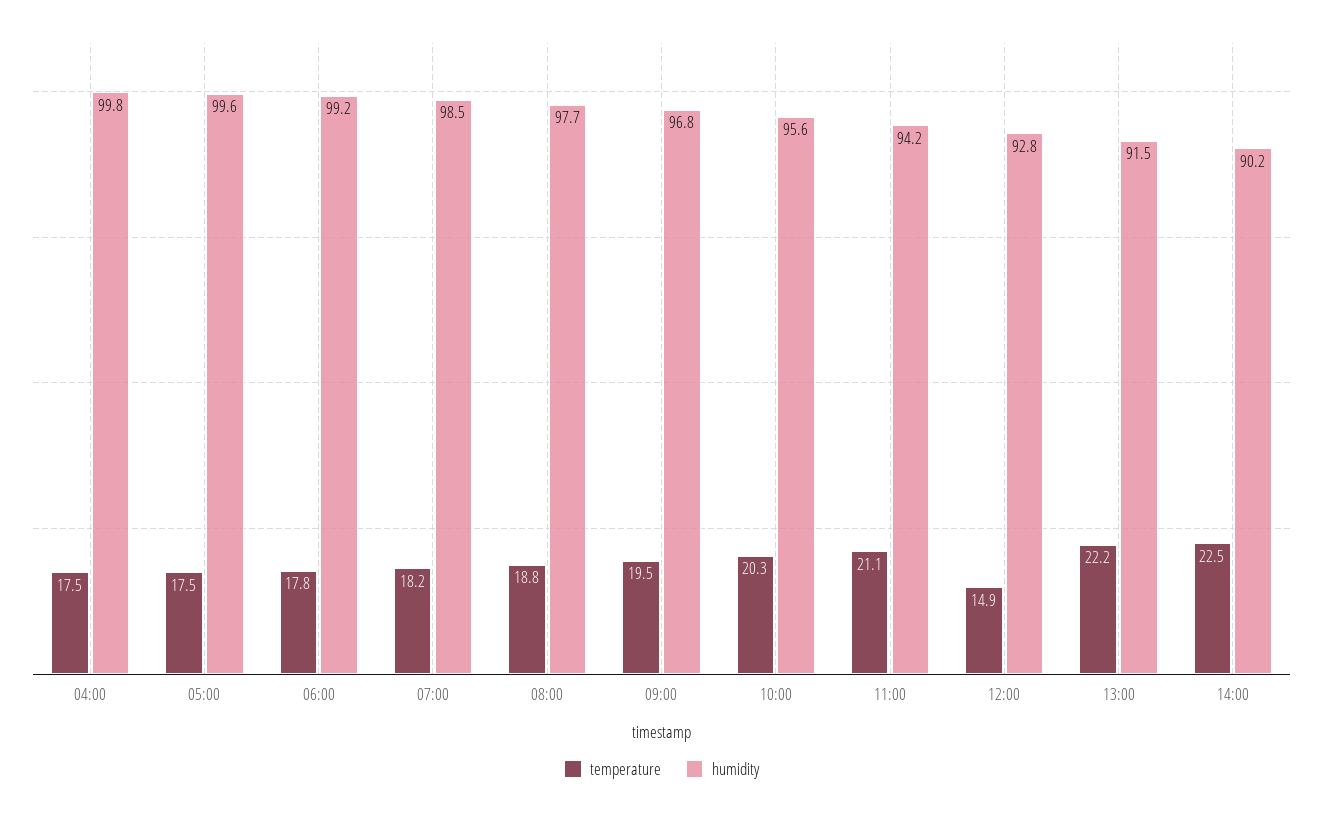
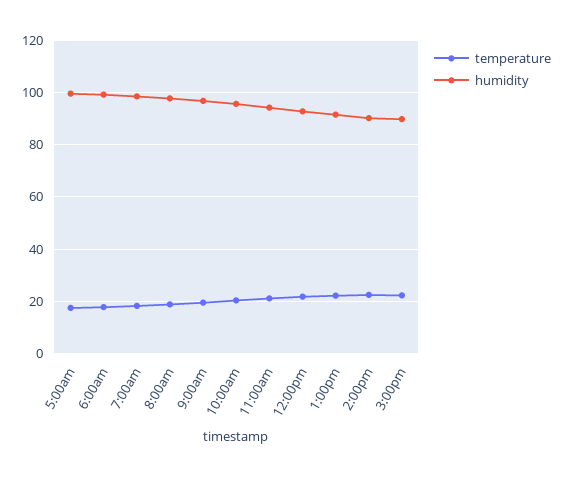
temperature, 04:00: 17.5 -> none
humidity, 04:00: 99.8 -> none
temperature, 12:00: 14.9 -> 22.5
temperature, 3:00pm: none -> 22.5
humidity, 3:00pm: none -> 90

